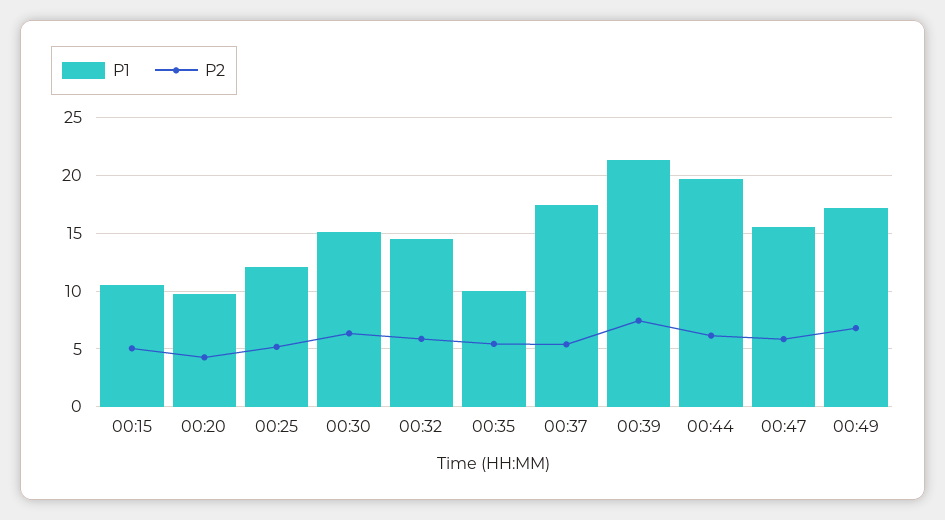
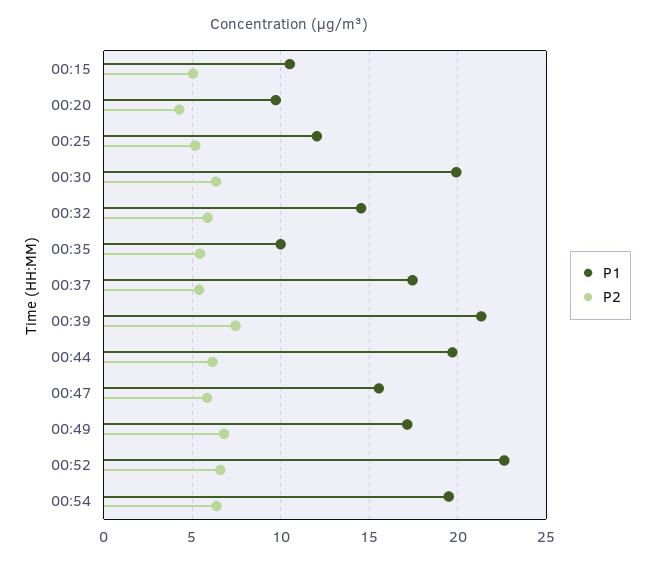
P1, 00:30: 15 -> 20
P1, 00:52: none -> 22.5
P2, 00:52: none -> 6.5
P1, 00:54: none -> 19.5
P2, 00:54: none -> 6.5

